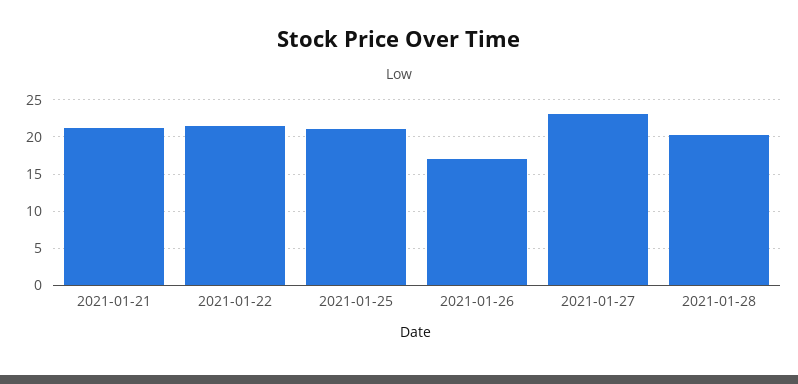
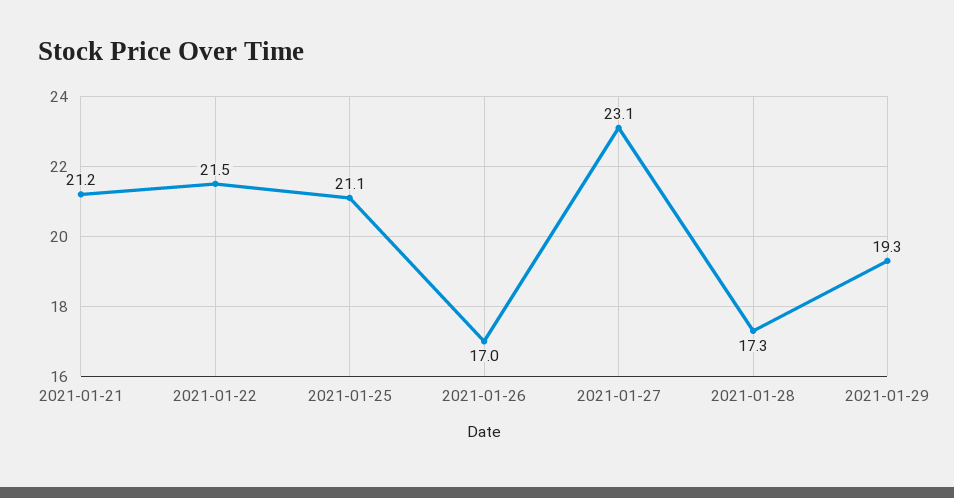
2021-01-28: 20 -> 17.3
2021-01-29: none -> 19.3

